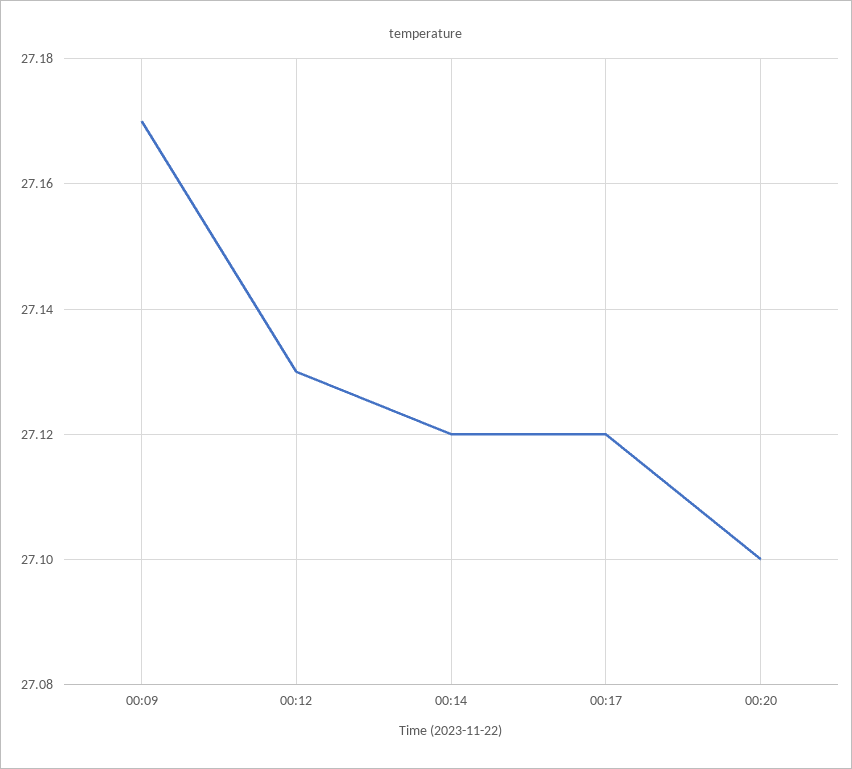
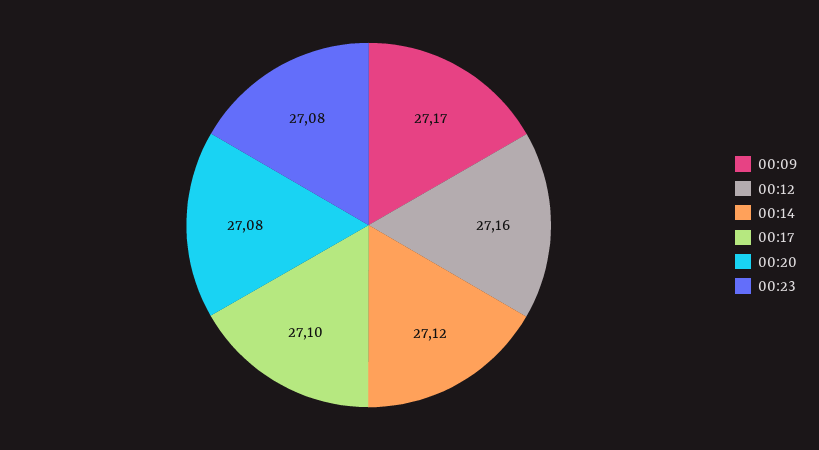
00:12: 27.13 -> 27.16
00:17: 27.12 -> 27.1
00:20: 27.1 -> 27.08
00:23: none -> 27.08

